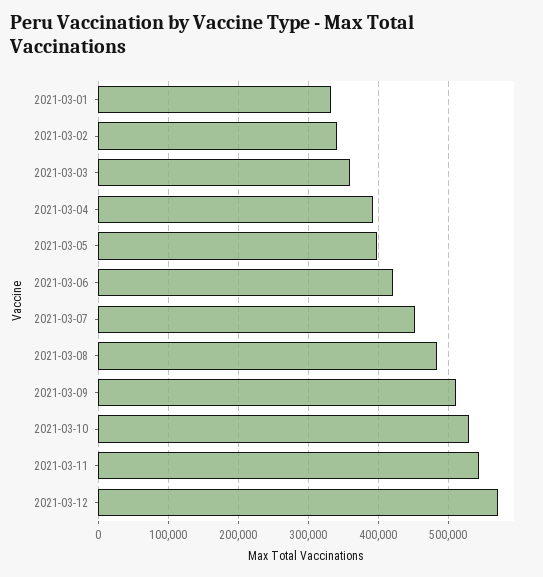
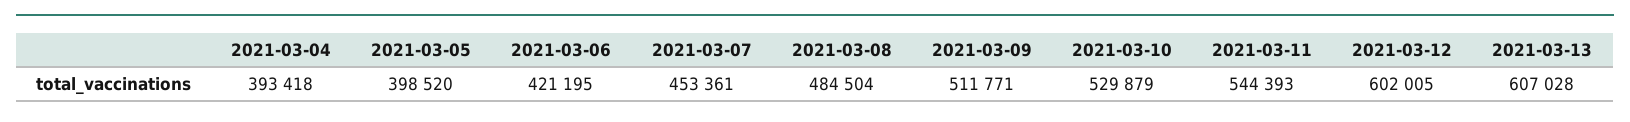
2021-03-01: 330000 -> none
2021-03-02: 340000 -> none
2021-03-03: 360000 -> none
2021-03-12: 570000 -> 602005
2021-03-13: none -> 607028

